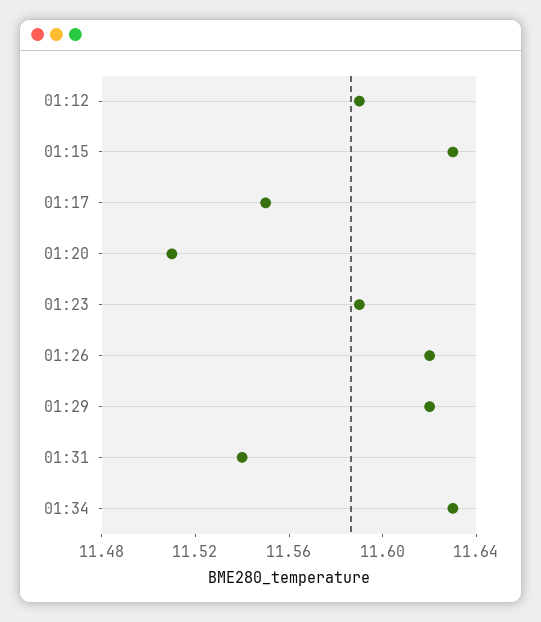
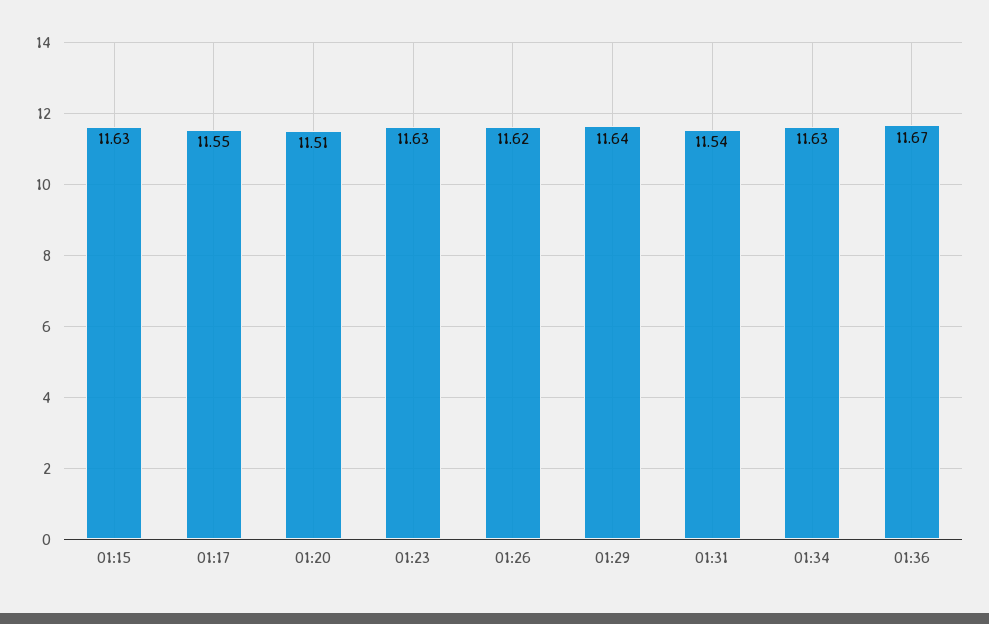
01:12: 11.59 -> none
01:23: 11.59 -> 11.63
01:29: 11.62 -> 11.64
01:36: none -> 11.67

